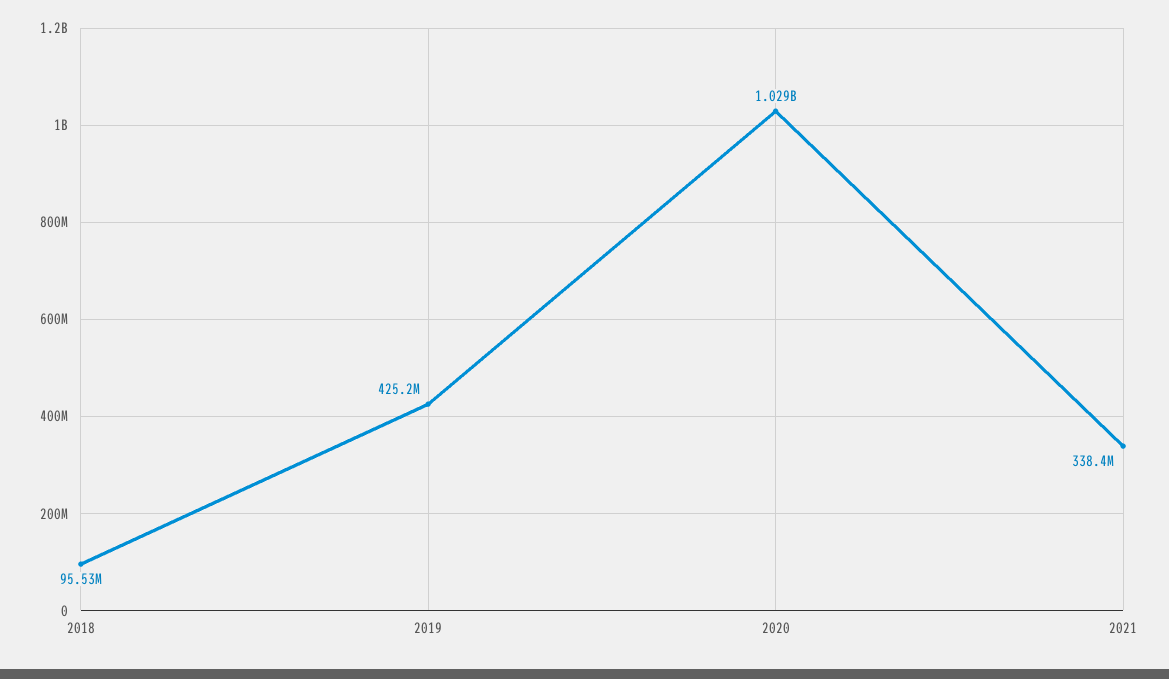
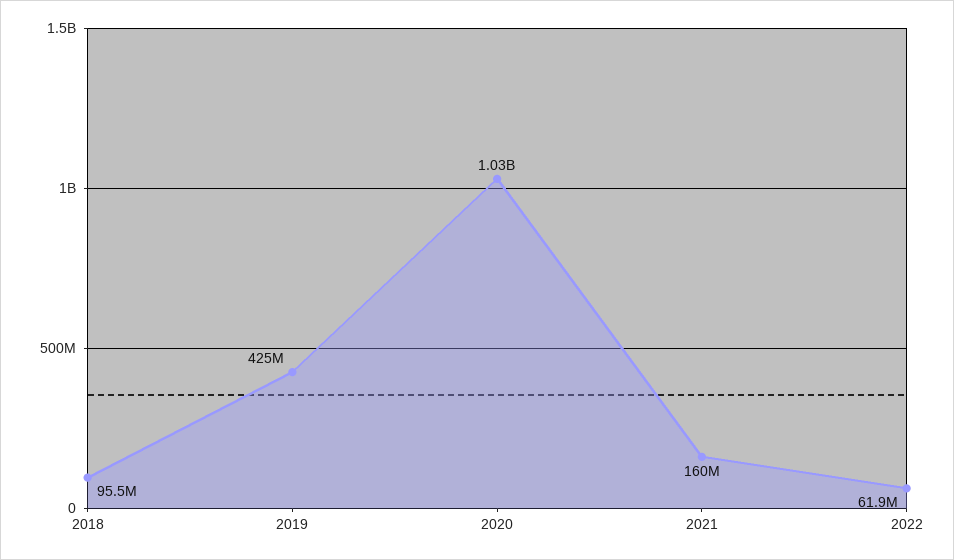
2021: 338400000 -> 160000000
2022: none -> 61900000

